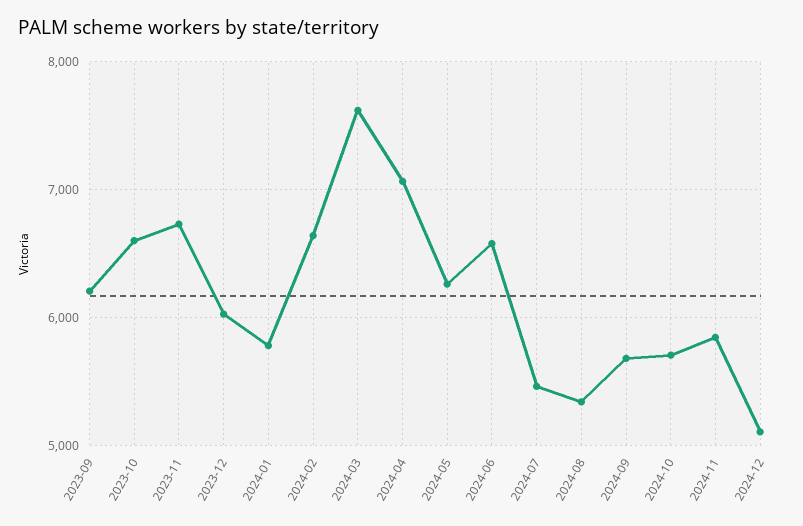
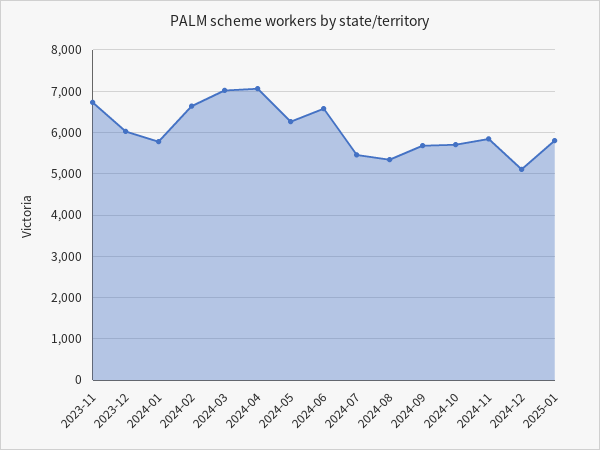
2023-09: 6200 -> none
2023-10: 6600 -> none
2024-03: 7600 -> 7000
2025-01: none -> 5800

